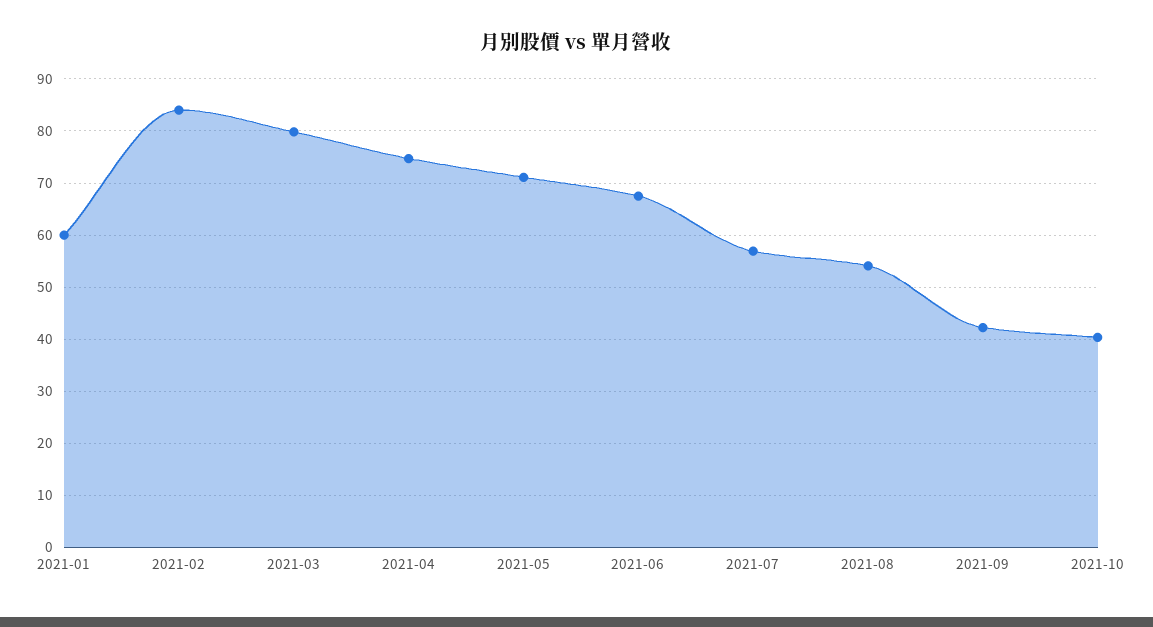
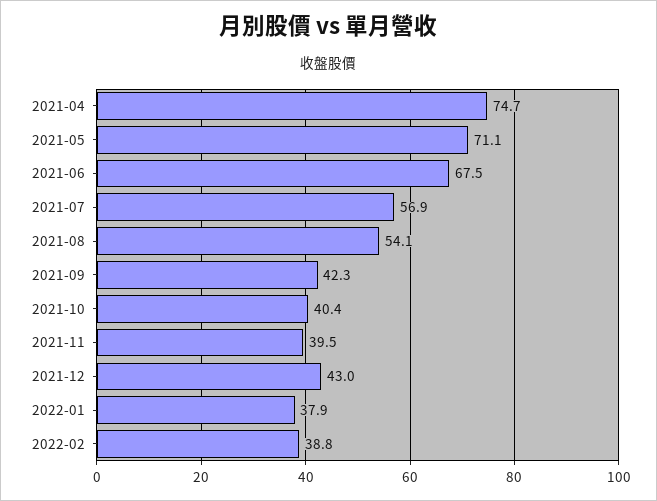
2021-01: 60 -> none
2021-02: 84 -> none
2021-03: 80 -> none
2021-11: none -> 39.5
2021-12: none -> 43
2022-01: none -> 37.9
2022-02: none -> 38.8

